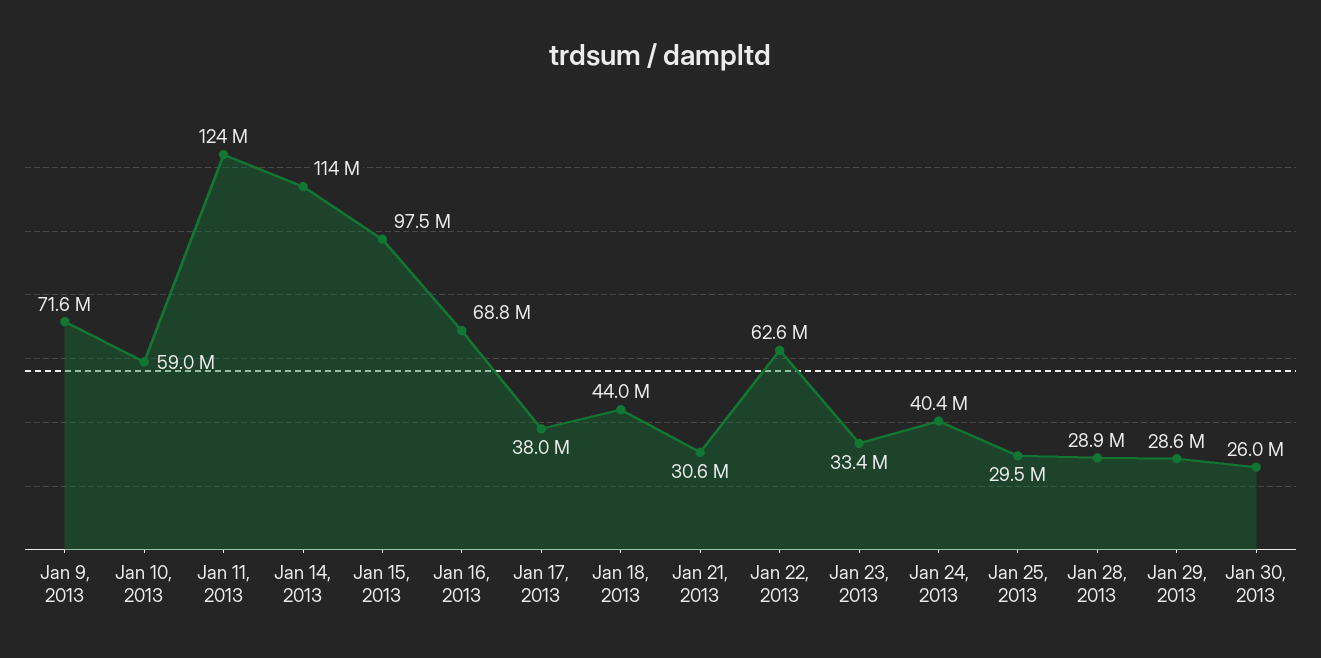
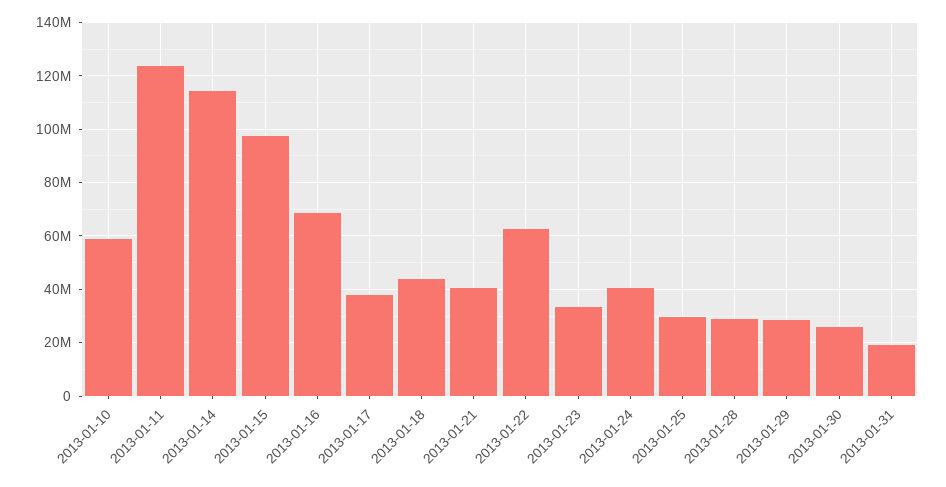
Jan 9, 2013: 71600000 -> none
Jan 21, 2013: 30600000 -> 40000000
2013-01-31: none -> 20000000

